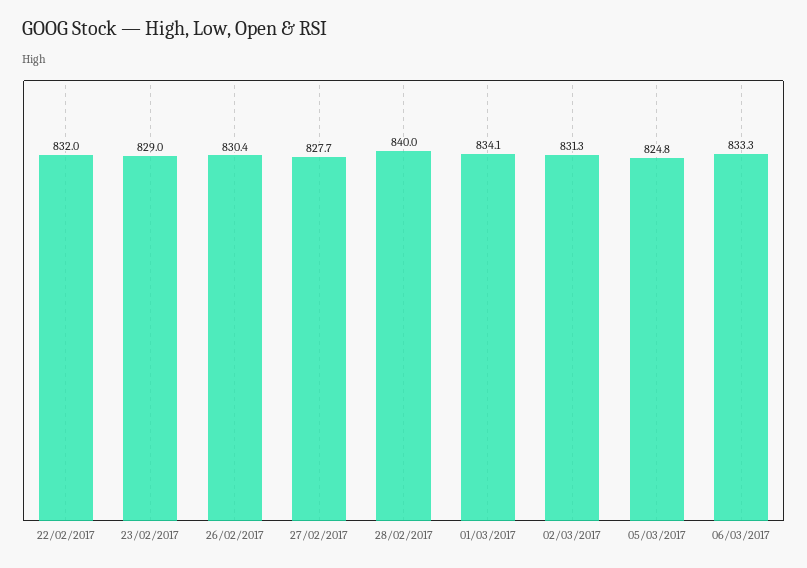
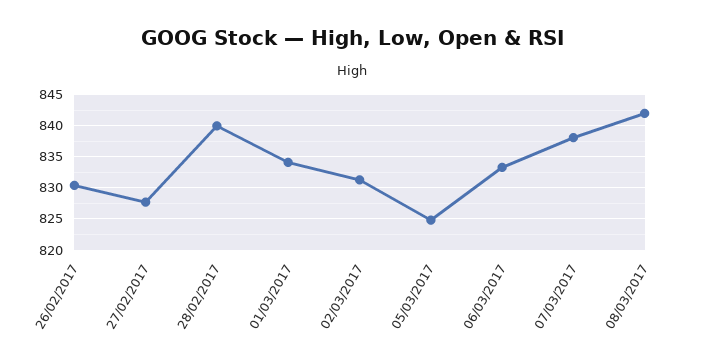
22/02/2017: 832 -> none
23/02/2017: 829 -> none
07/03/2017: none -> 838
08/03/2017: none -> 842

